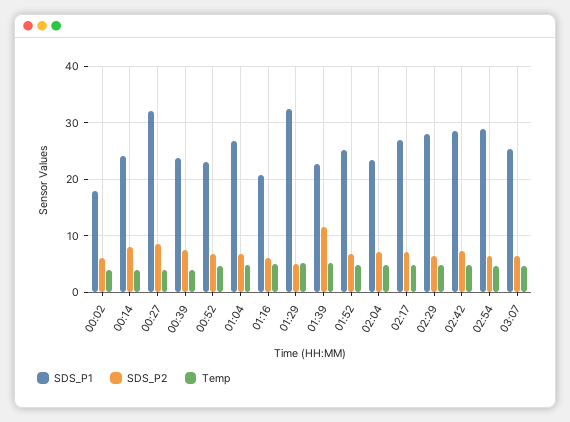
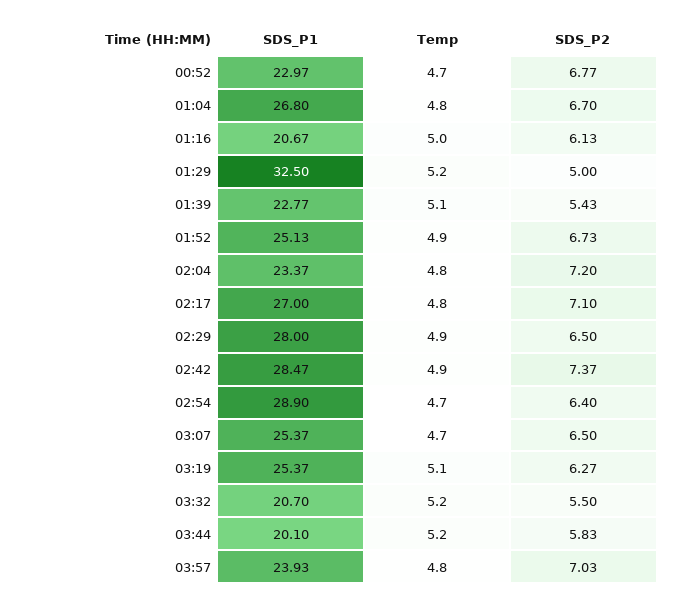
SDS_P1, 00:02: 18 -> none
SDS_P2, 00:02: 6 -> none
Temp, 00:02: 4 -> none
SDS_P1, 00:14: 24 -> none
SDS_P2, 00:14: 8 -> none
Temp, 00:14: 4 -> none
SDS_P1, 00:27: 32 -> none
SDS_P2, 00:27: 8 -> none
Temp, 00:27: 4 -> none
SDS_P1, 00:39: 24 -> none
SDS_P2, 00:39: 8 -> none
Temp, 00:39: 4 -> none
SDS_P2, 01:39: 12 -> 5.43
SDS_P1, 03:19: none -> 25.37
Temp, 03:19: none -> 5.1
SDS_P2, 03:19: none -> 6.27
SDS_P1, 03:32: none -> 20.7
Temp, 03:32: none -> 5.2
SDS_P2, 03:32: none -> 5.5
SDS_P1, 03:44: none -> 20.1
Temp, 03:44: none -> 5.2
SDS_P2, 03:44: none -> 5.83
SDS_P1, 03:57: none -> 23.93
Temp, 03:57: none -> 4.8
SDS_P2, 03:57: none -> 7.03

